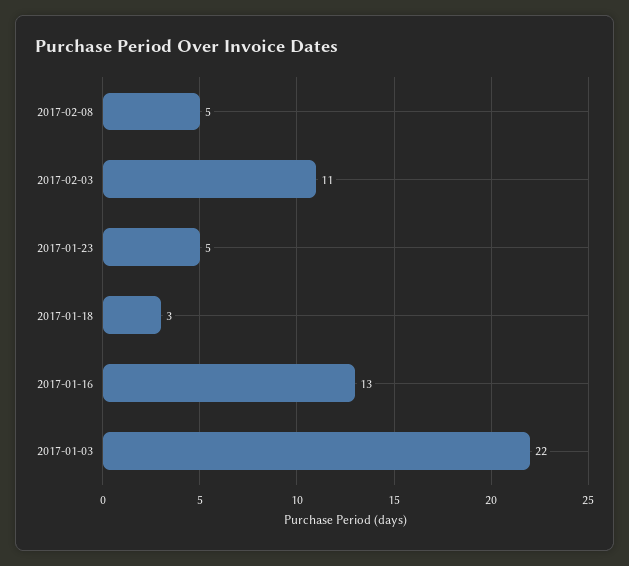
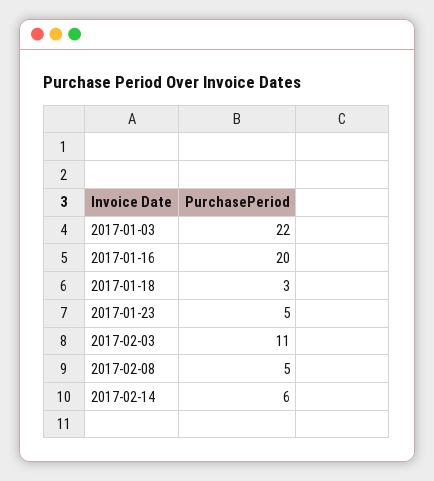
2017-01-16: 13 -> 20
2017-02-14: none -> 6

